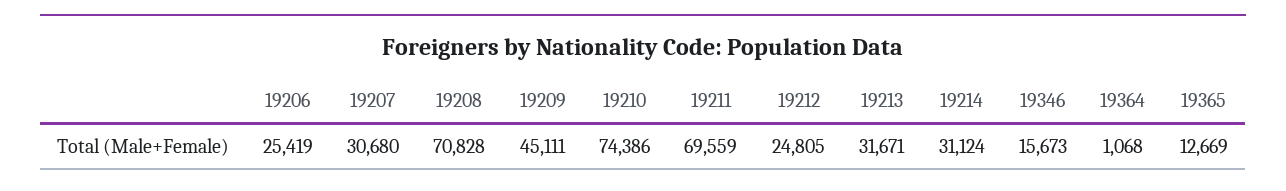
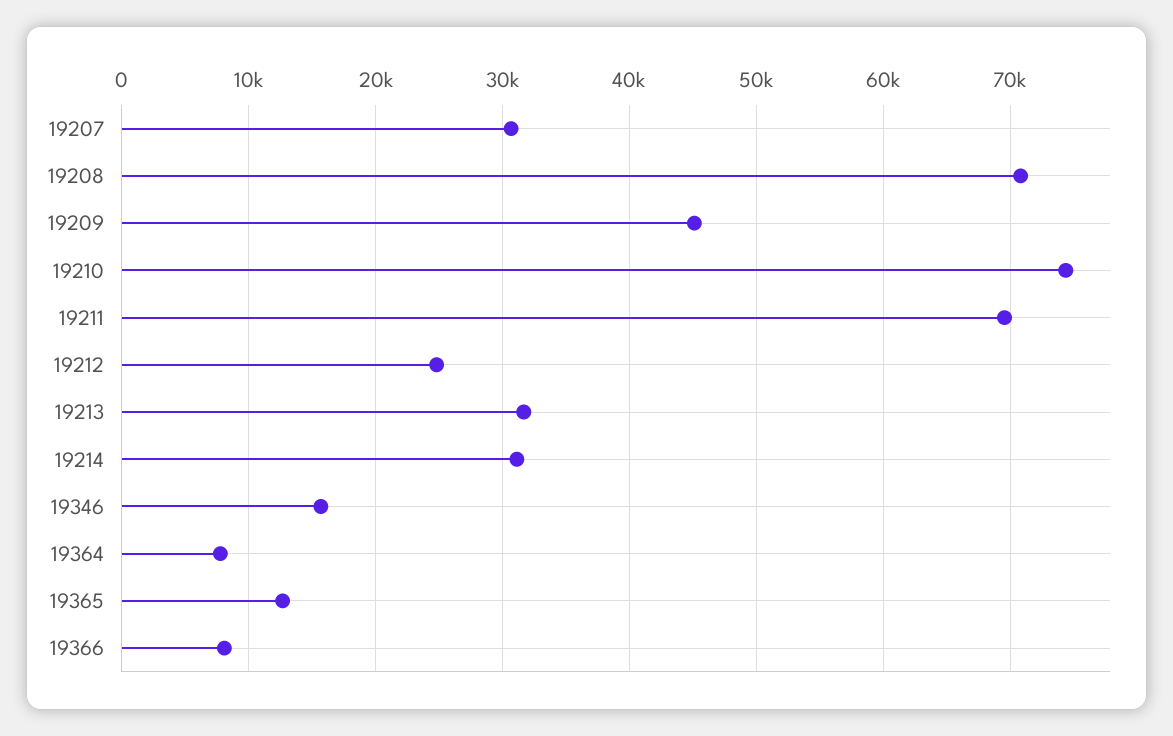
19206: 25419 -> none
19364: 1068 -> 8000
19366: none -> 8000

